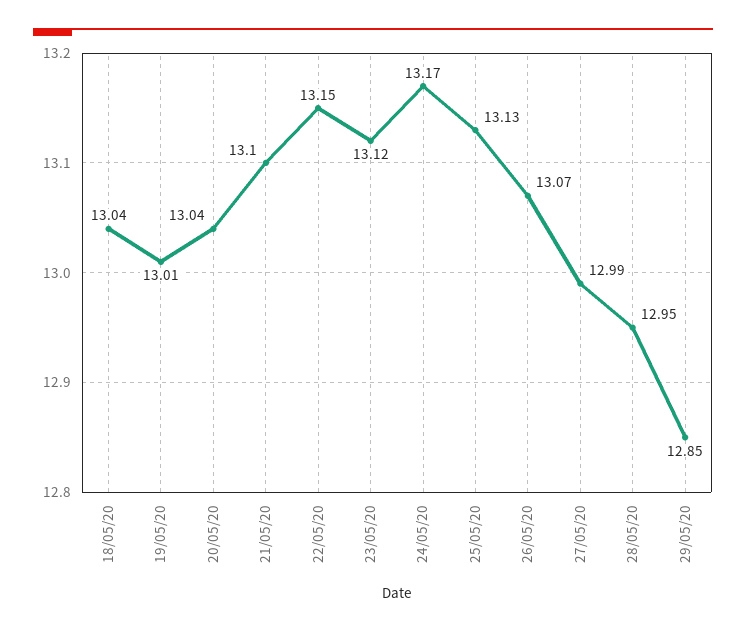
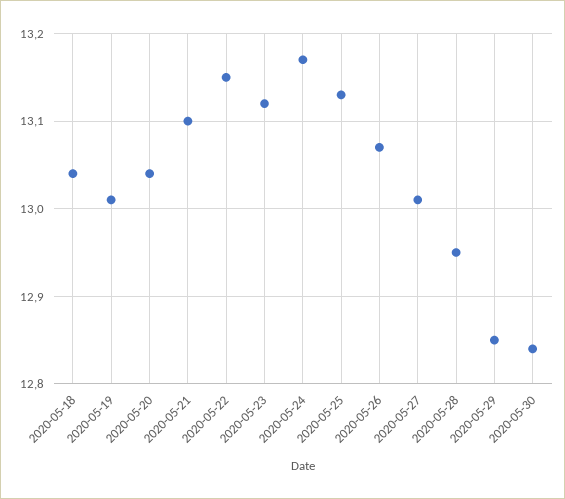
27/05/20: 12.99 -> 13.01
2020-05-30: none -> 12.84

